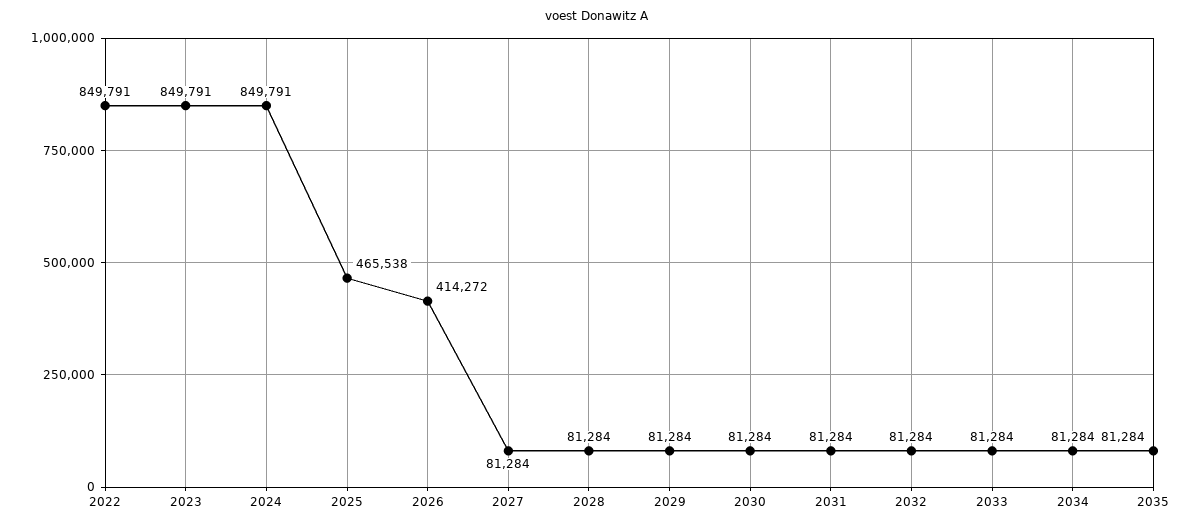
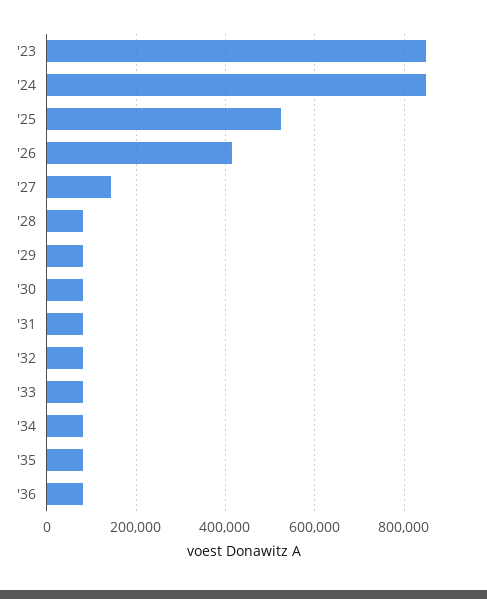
2022: 849791 -> none
2025: 465538 -> 520000
2027: 81284 -> 140000
'36: none -> 80000

